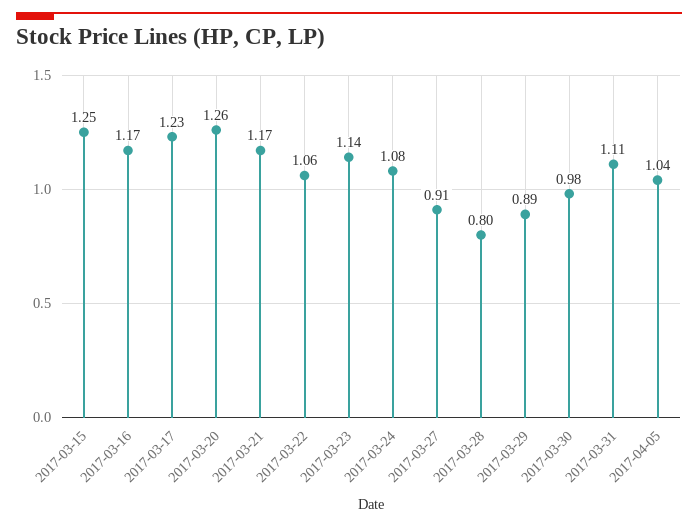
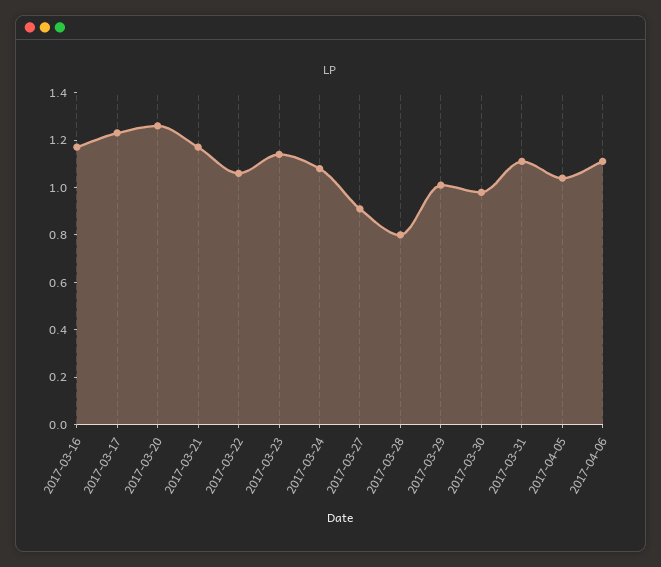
2017-03-15: 1.25 -> none
2017-03-29: 0.89 -> 1
2017-04-06: none -> 1.1

